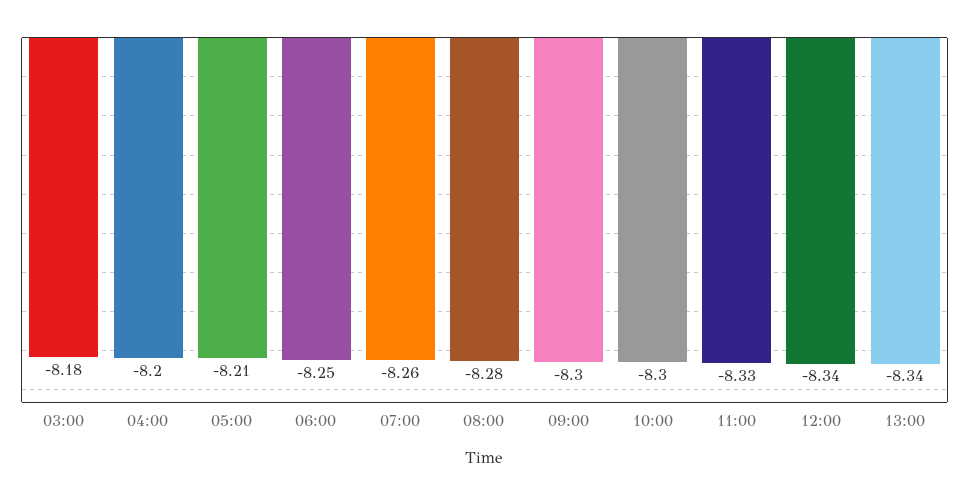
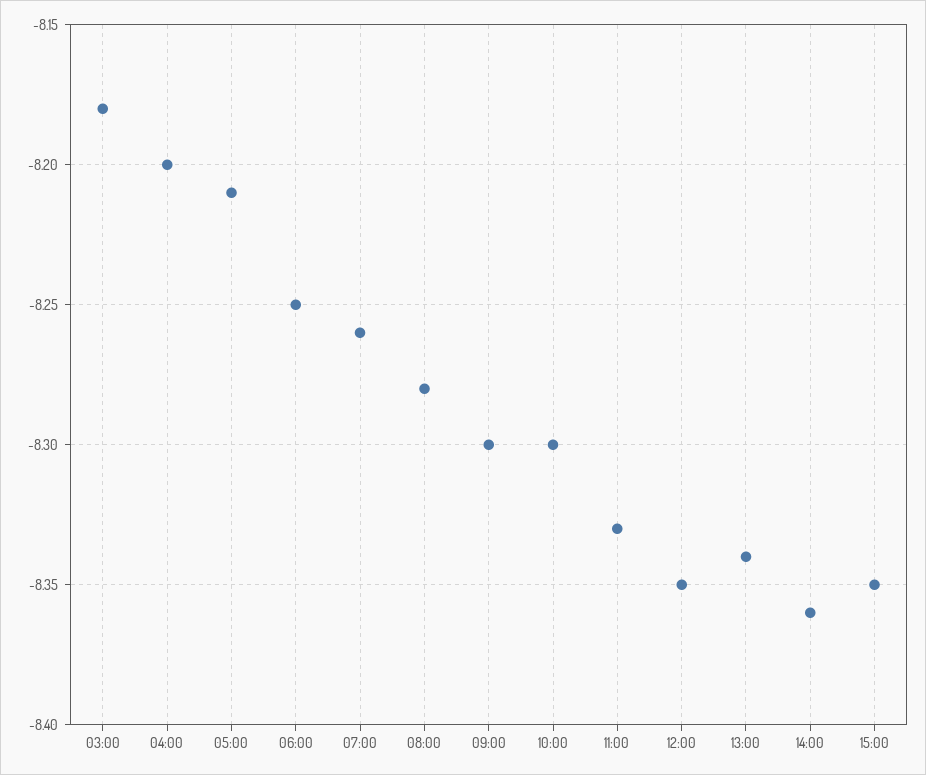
12:00: -8.34 -> -8.35
14:00: none -> -8.36
15:00: none -> -8.35

